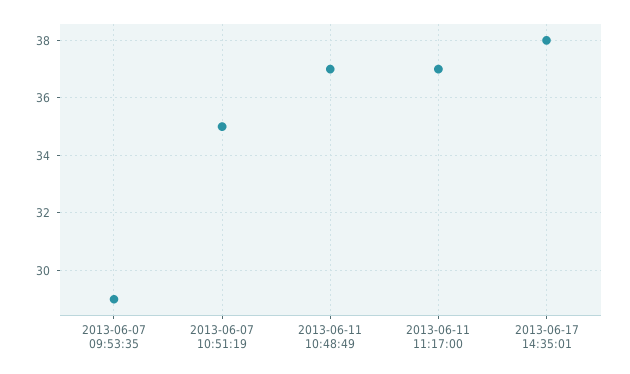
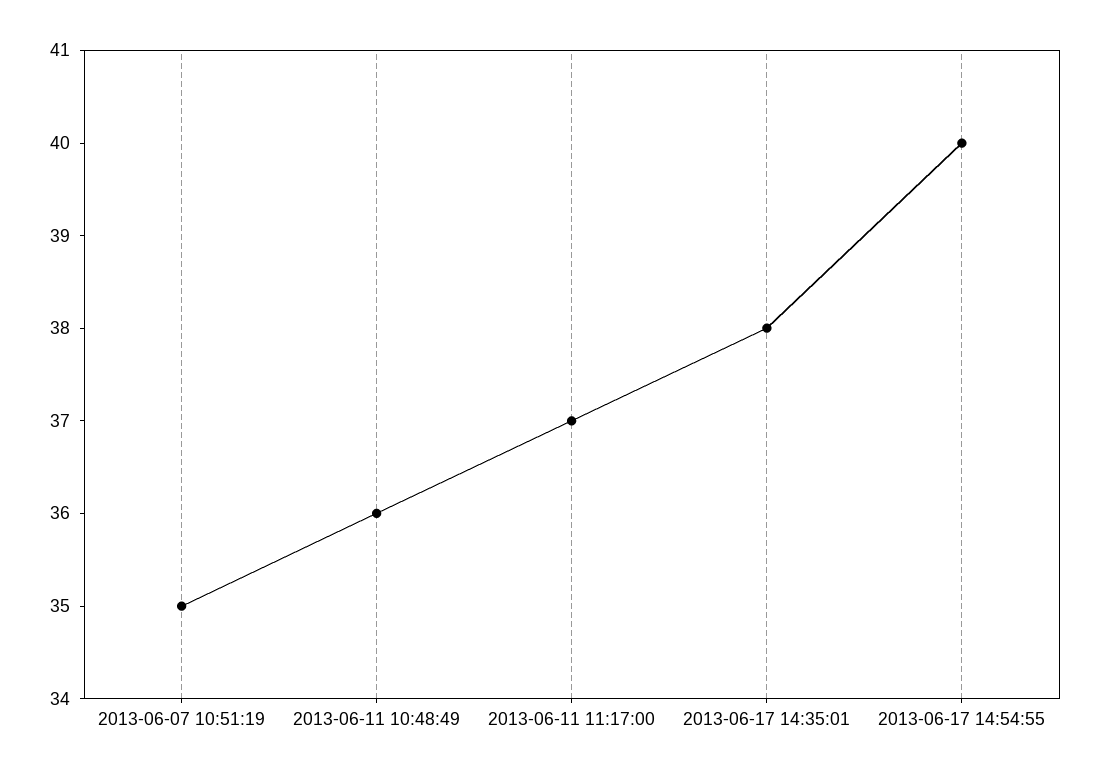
2013-06-07 09:53:35: 29 -> none
2013-06-11 10:48:49: 37 -> 36
2013-06-17 14:54:55: none -> 40

